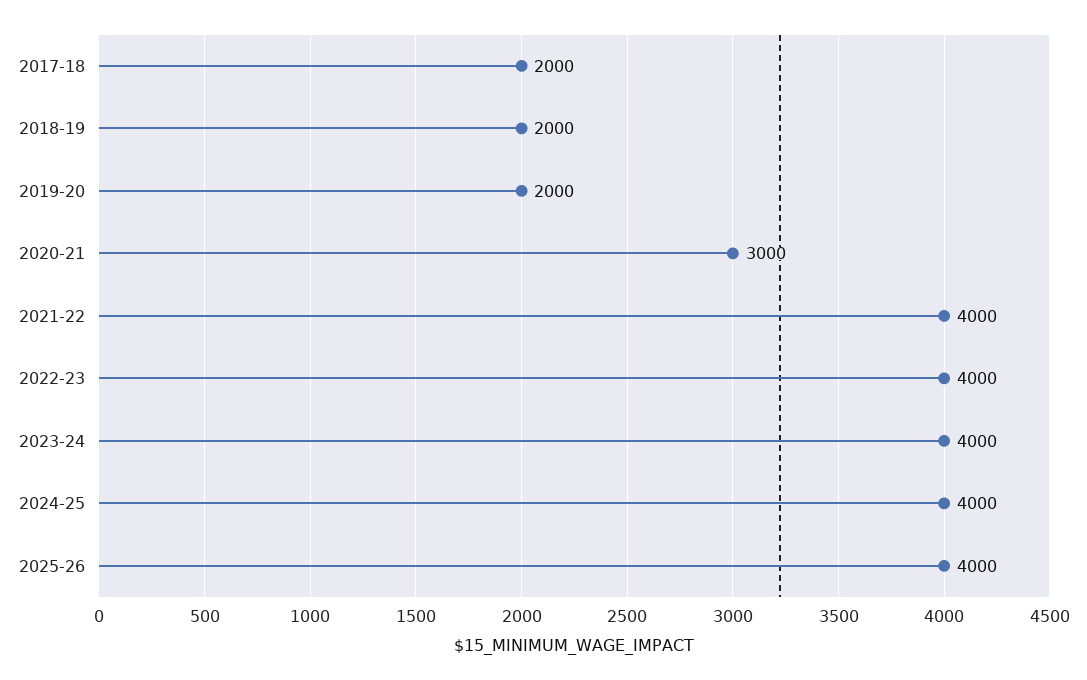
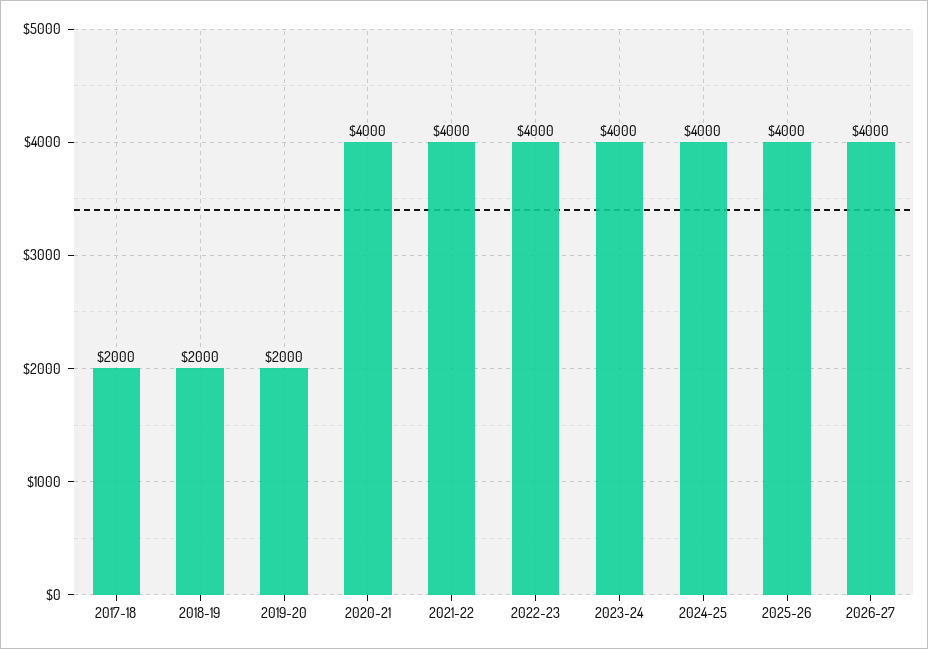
2020-21: 3000 -> 4000
2026-27: none -> 4000

